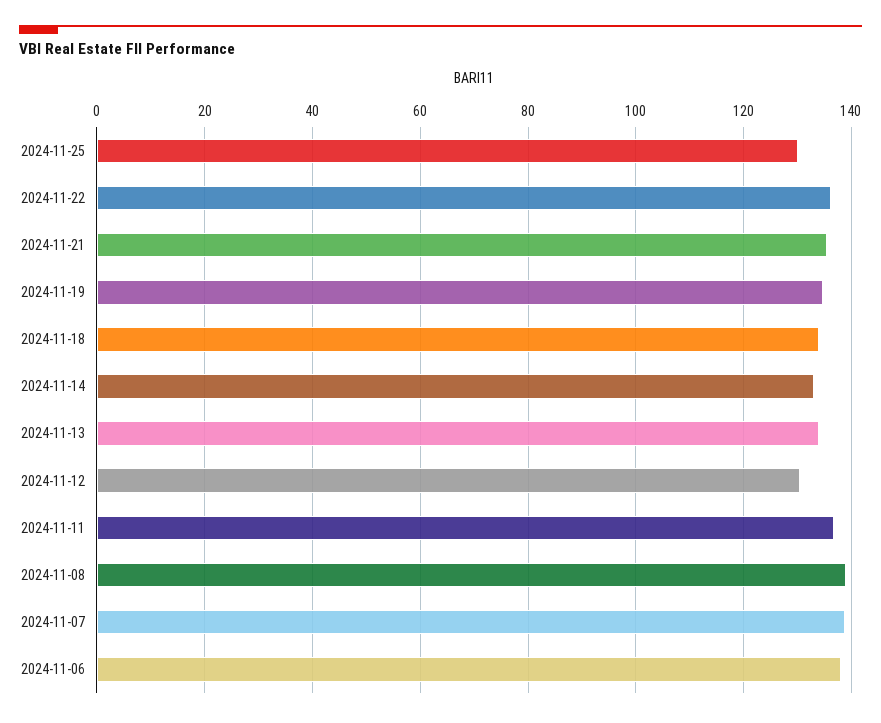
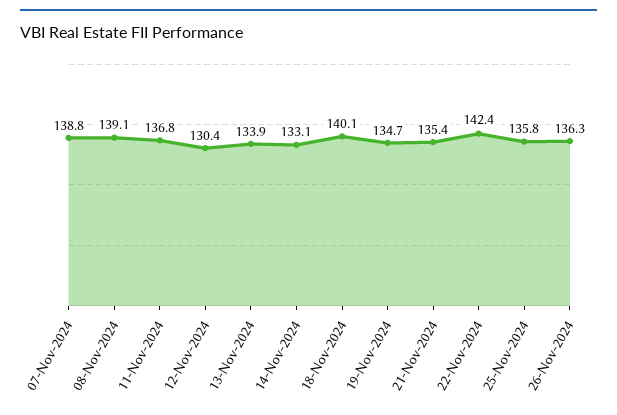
2024-11-25: 130 -> 135.8
2024-11-22: 136 -> 142.4
2024-11-18: 134 -> 140.1
2024-11-06: 138 -> none
26-Nov-2024: none -> 136.3

